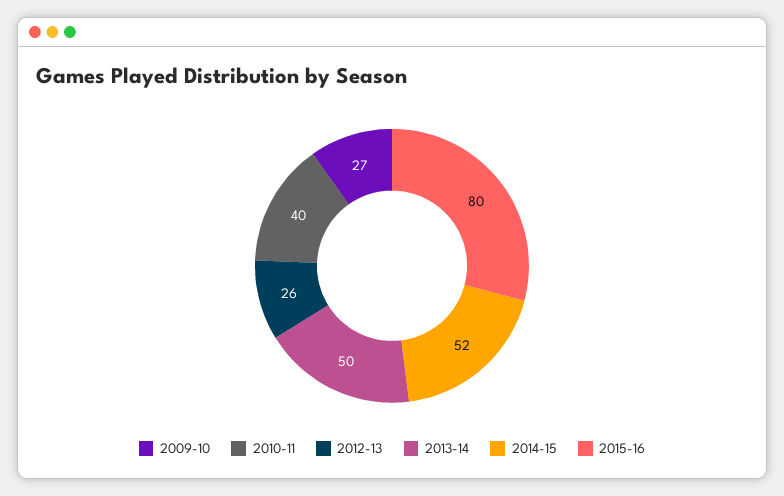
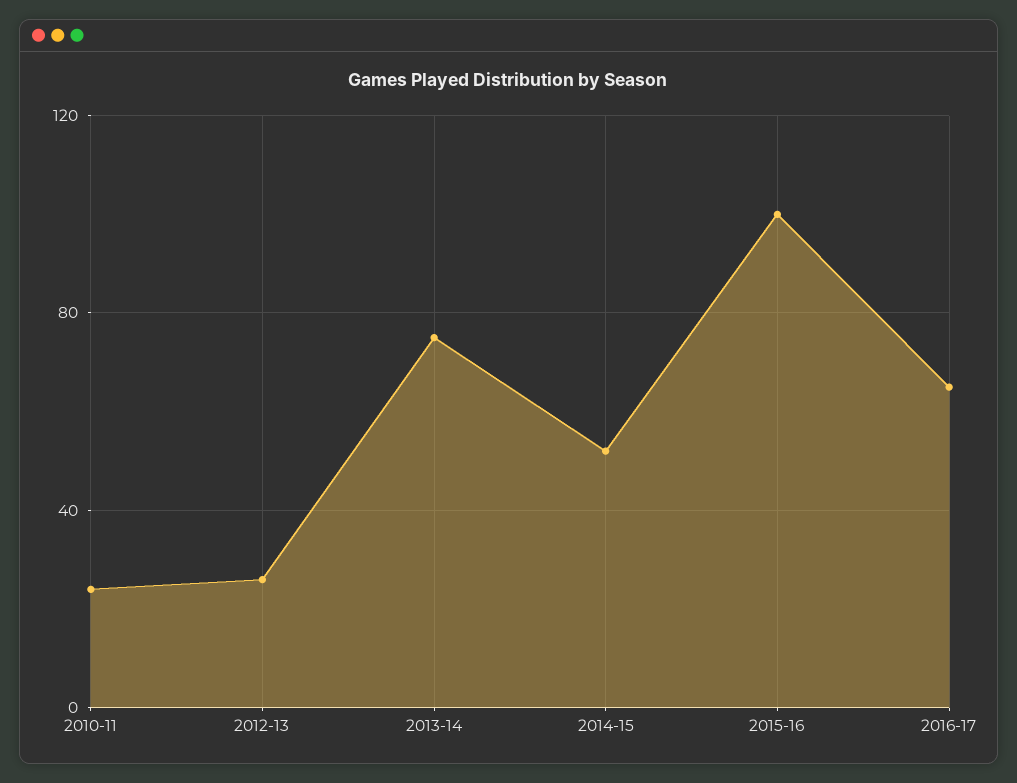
2009-10: 27 -> none
2010-11: 40 -> 25
2013-14: 50 -> 75
2015-16: 80 -> 100
2016-17: none -> 65

